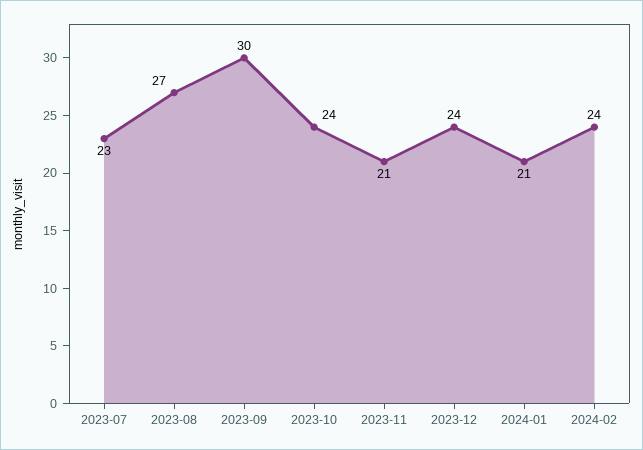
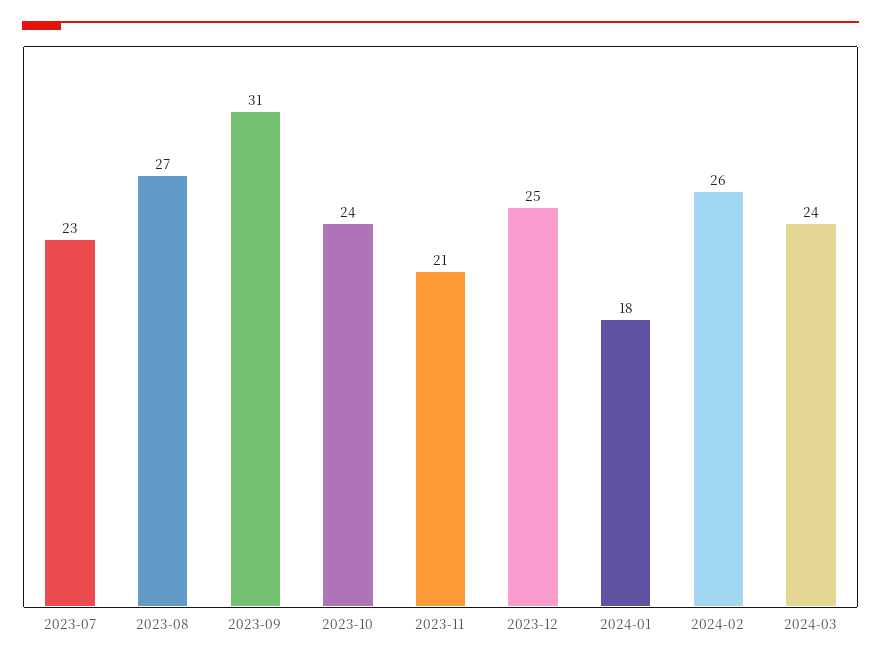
2023-09: 30 -> 31
2023-12: 24 -> 25
2024-01: 21 -> 18
2024-02: 24 -> 26
2024-03: none -> 24

